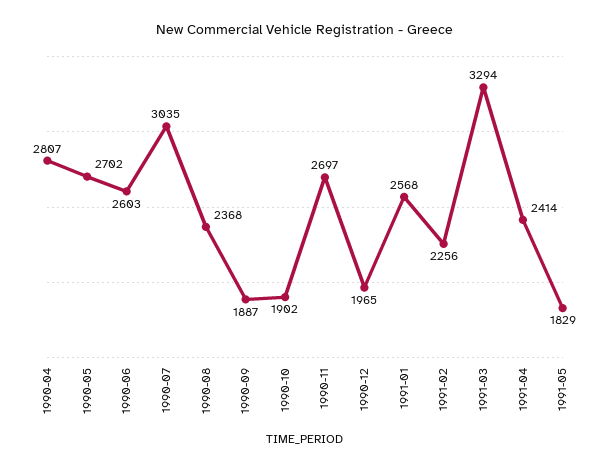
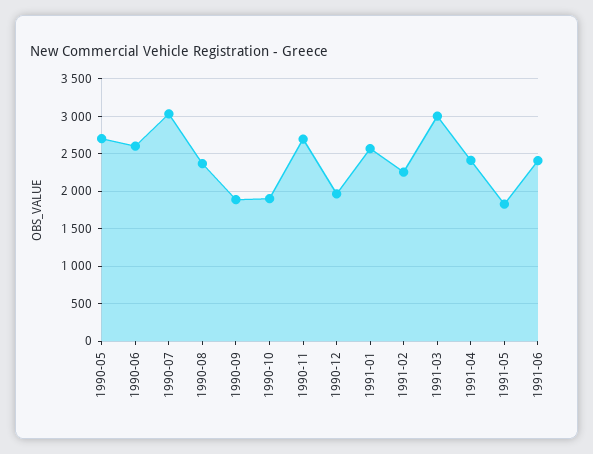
1990-04: 2807 -> none
1991-03: 3294 -> 3000
1991-06: none -> 2400

